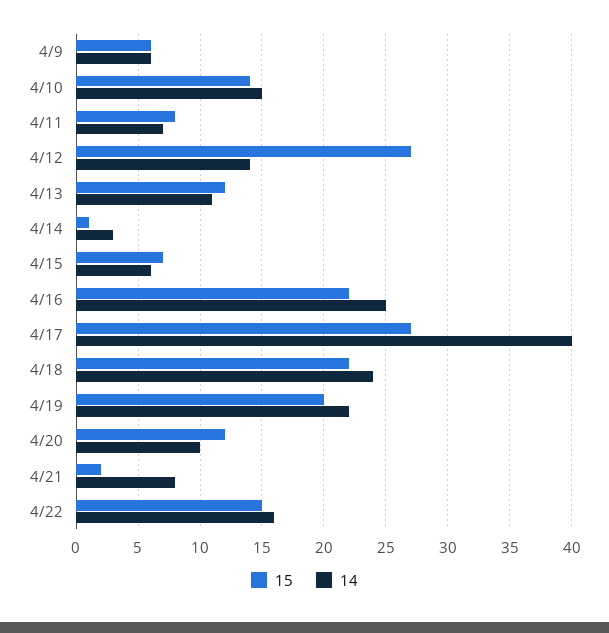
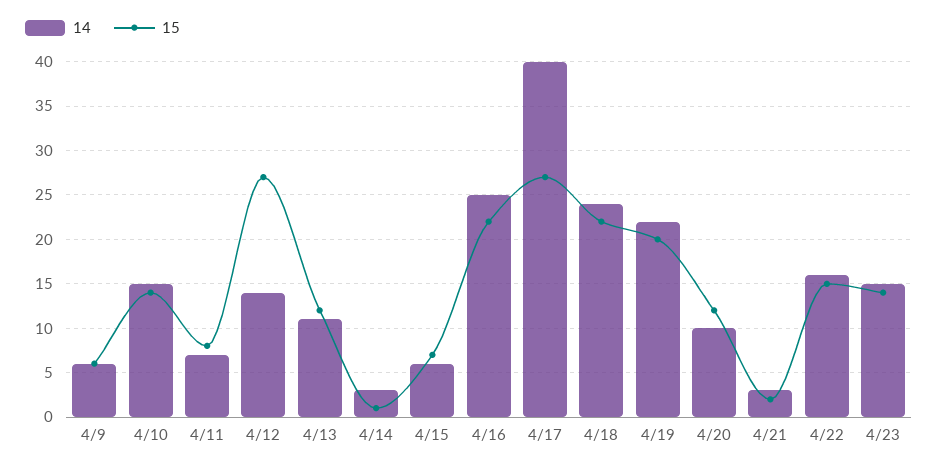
14, 4/21: 8 -> 3
14, 4/23: none -> 15
15, 4/23: none -> 14

